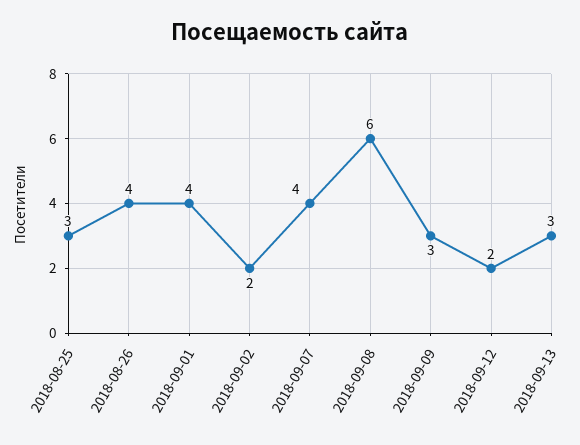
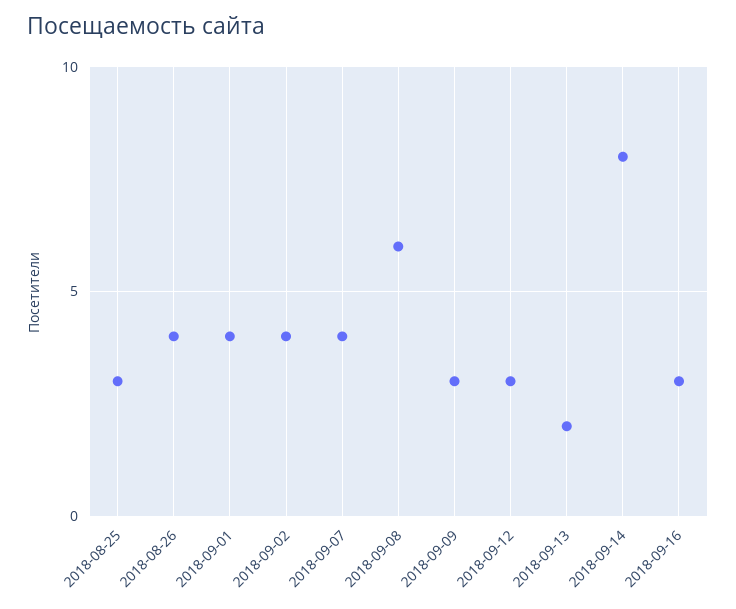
2018-09-02: 2 -> 4
2018-09-12: 2 -> 3
2018-09-13: 3 -> 2
2018-09-14: none -> 8
2018-09-16: none -> 3

